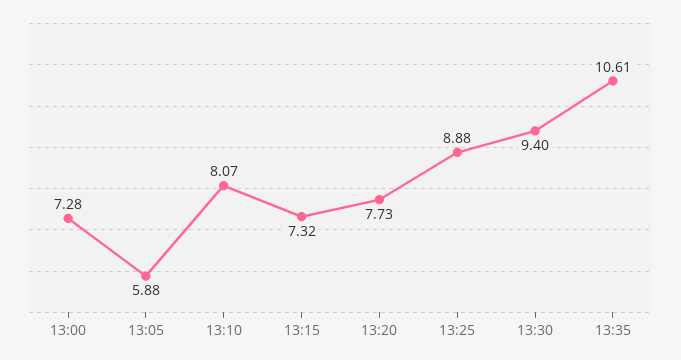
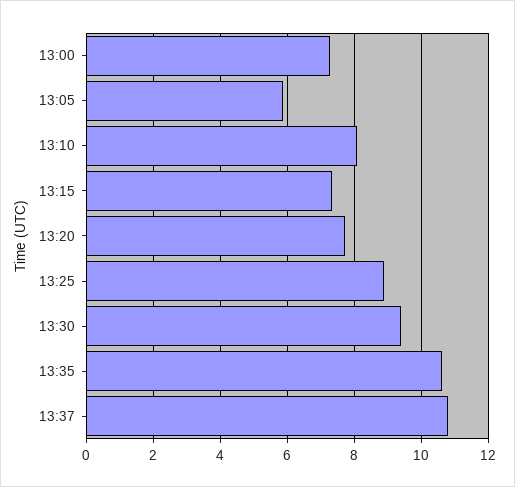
13:37: none -> 10.8

